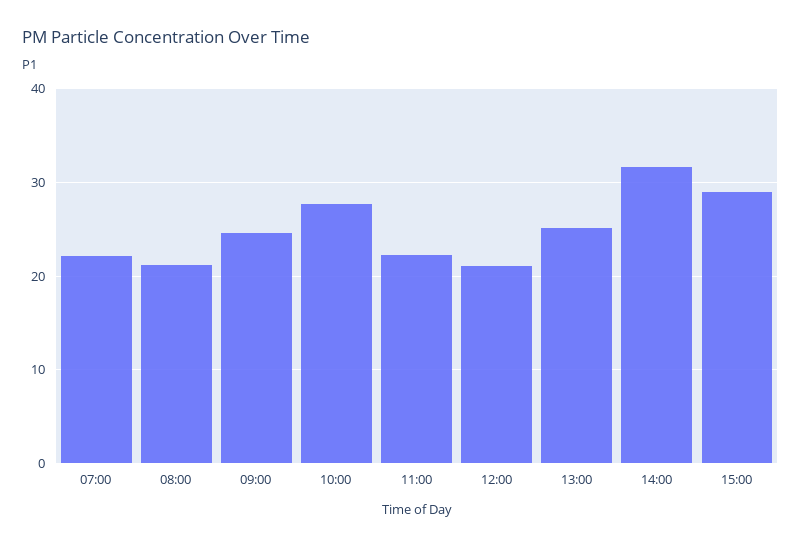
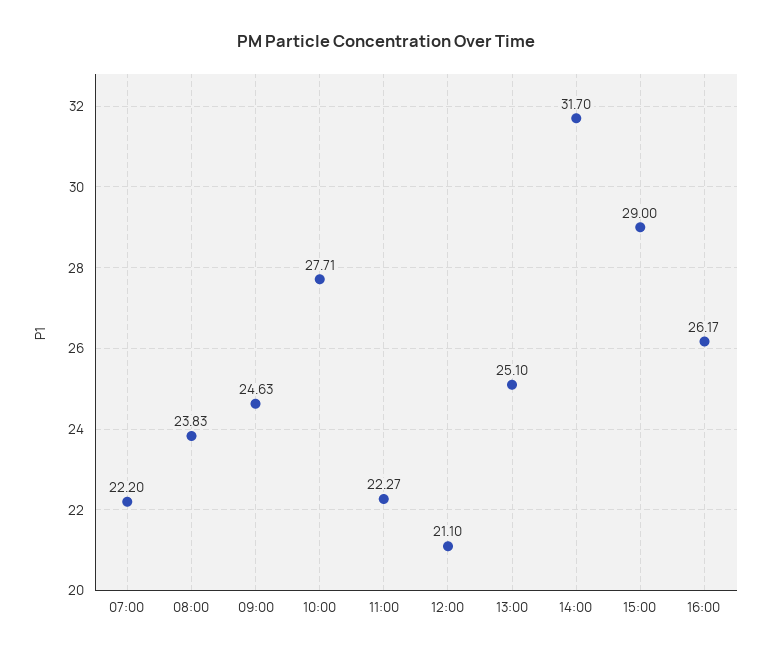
08:00: 21 -> 23.83
16:00: none -> 26.17

